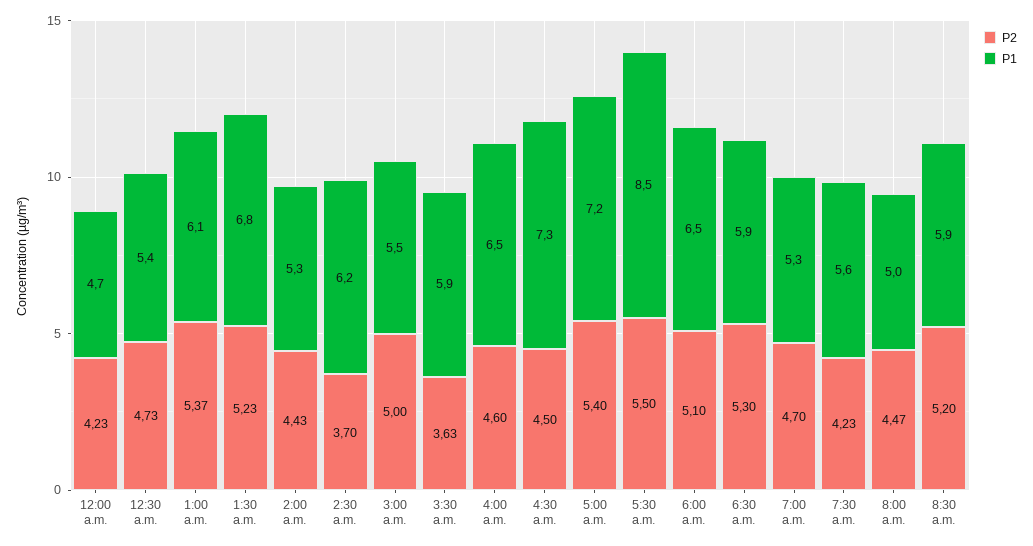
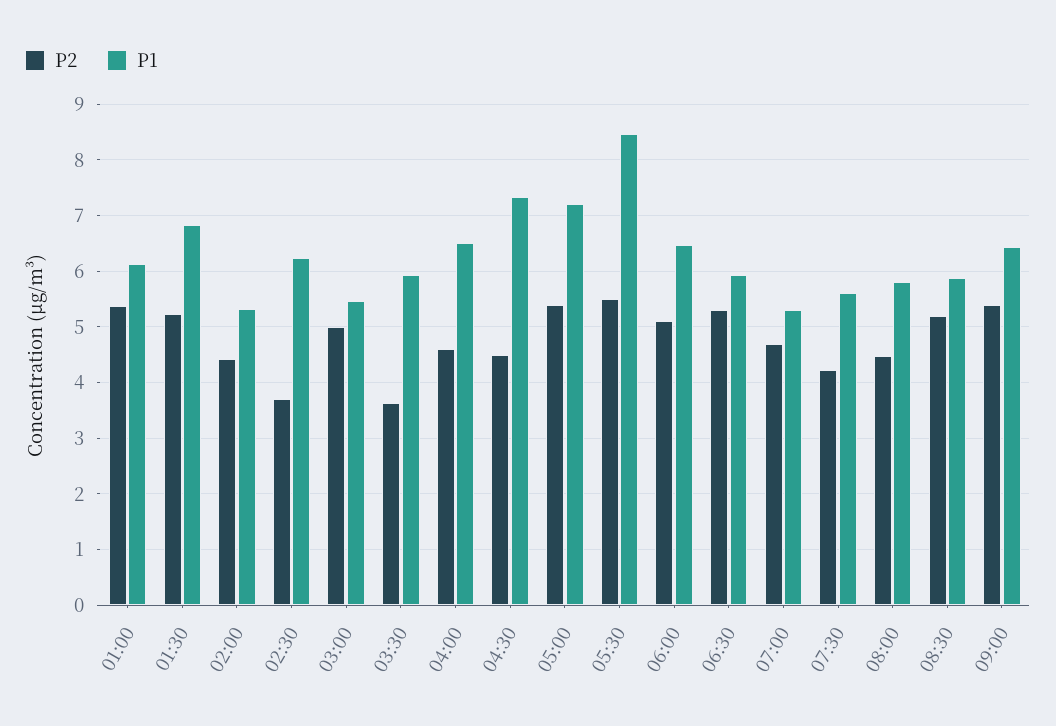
P2, 12:00 a.m.: 4.23 -> none
P1, 12:00 a.m.: 4.7 -> none
P2, 12:30 a.m.: 4.73 -> none
P1, 12:30 a.m.: 5.4 -> none
P1, 8:00 a.m.: 5 -> 5.8
P2, 09:00: none -> 5.4
P1, 09:00: none -> 6.4

